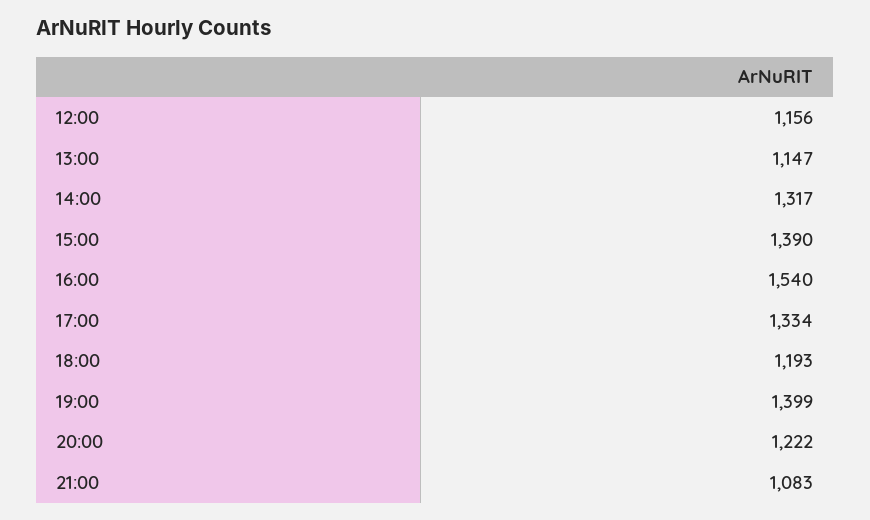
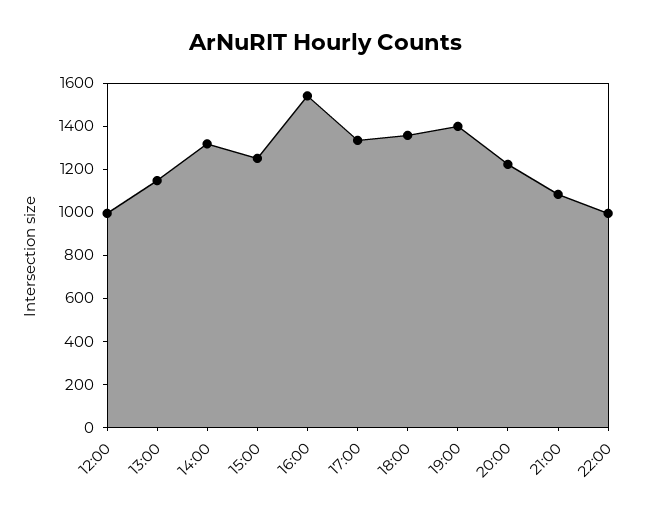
12:00: 1156 -> 1000
15:00: 1390 -> 1250
18:00: 1193 -> 1350
22:00: none -> 1000

